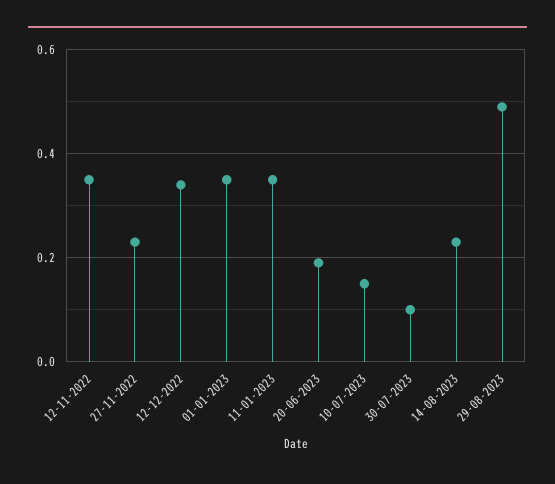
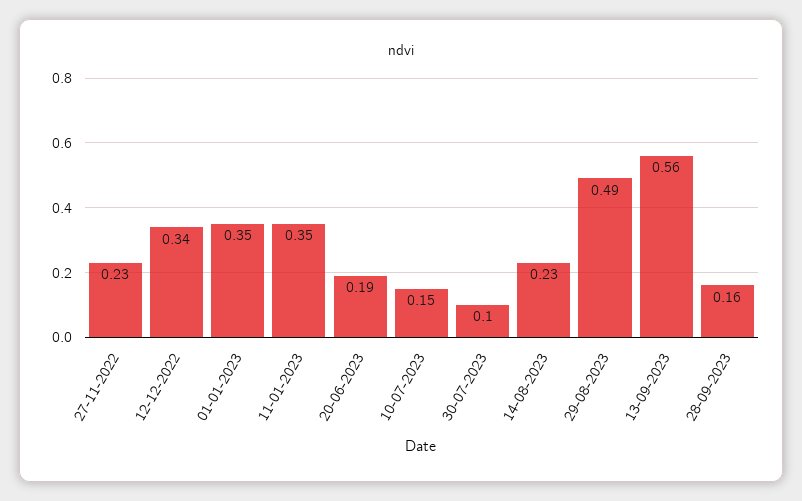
12-11-2022: 0.35 -> none
13-09-2023: none -> 0.56
28-09-2023: none -> 0.16

